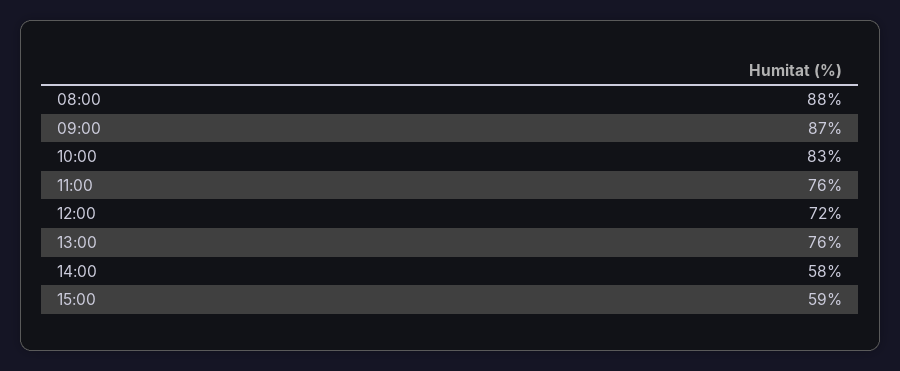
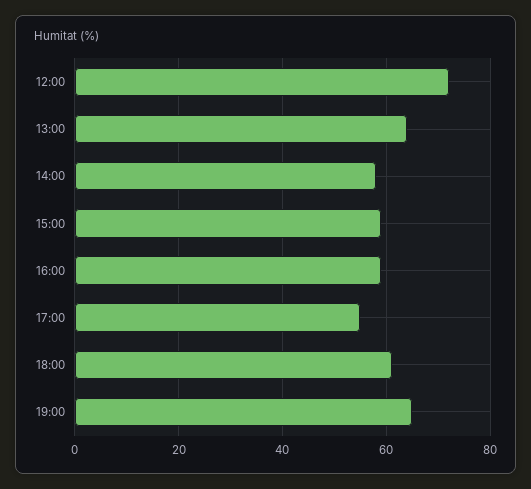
08:00: 88 -> none
09:00: 87 -> none
10:00: 83 -> none
11:00: 76 -> none
13:00: 76 -> 65
16:00: none -> 60
17:00: none -> 55
18:00: none -> 60
19:00: none -> 65

